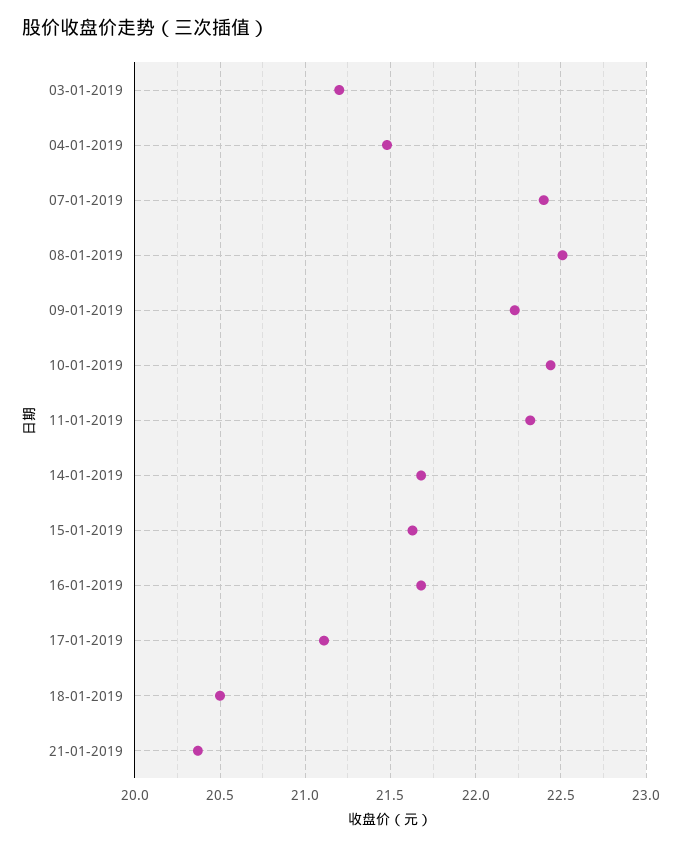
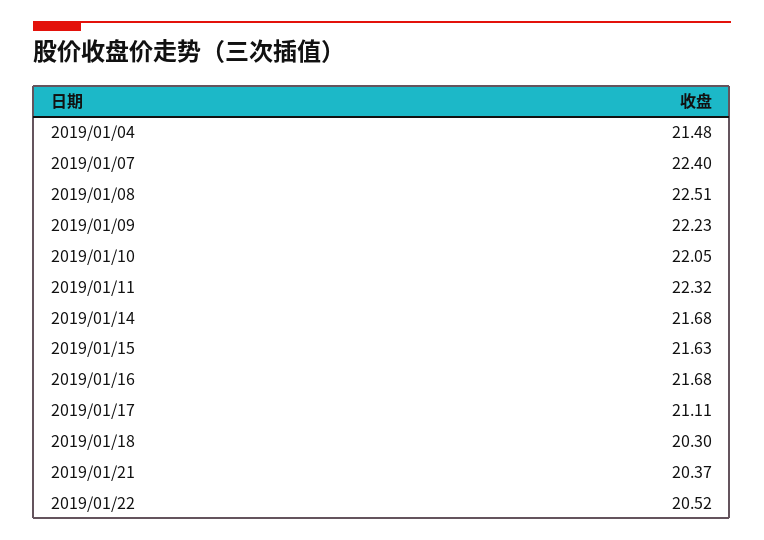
03-01-2019: 21.2 -> none
10-01-2019: 22.45 -> 22.05
18-01-2019: 20.5 -> 20.3
2019/01/22: none -> 20.52

